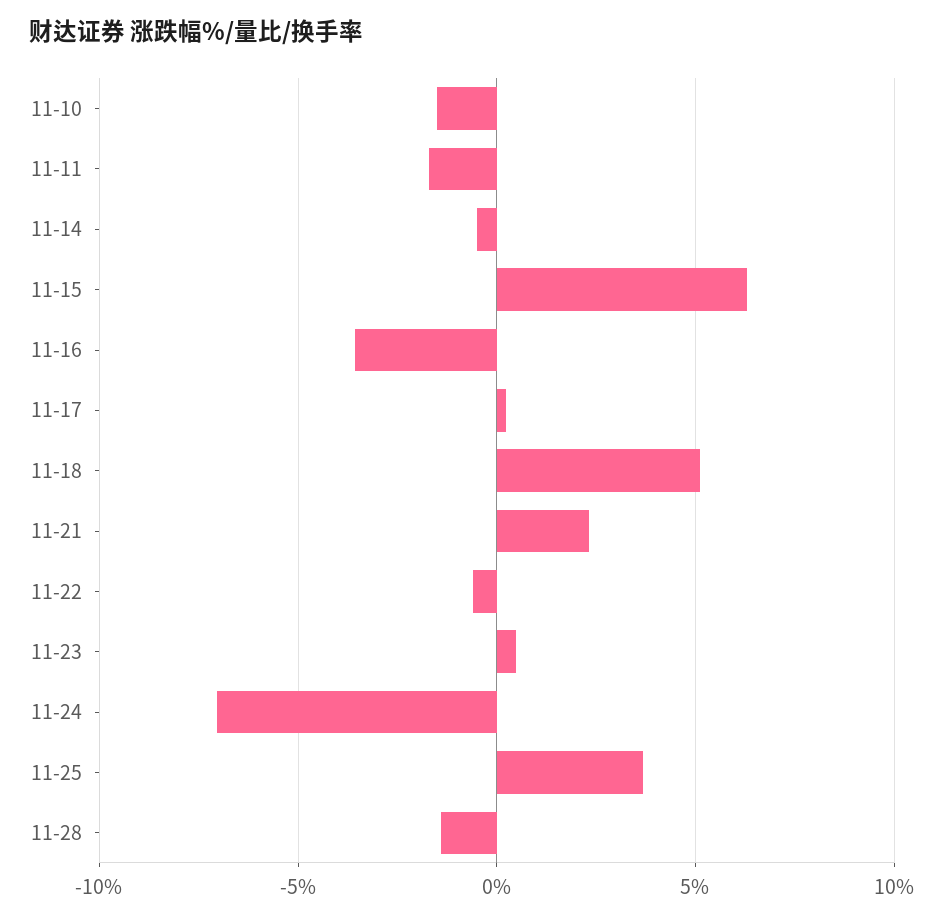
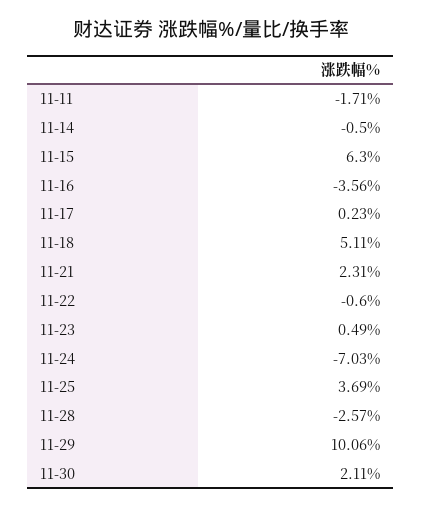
11-10: -1.5 -> none
11-28: -1.5 -> -2.57
11-29: none -> 10.06
11-30: none -> 2.11

